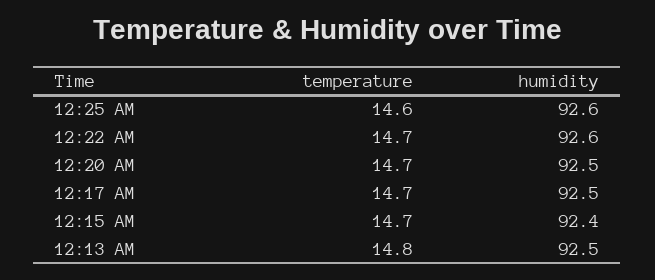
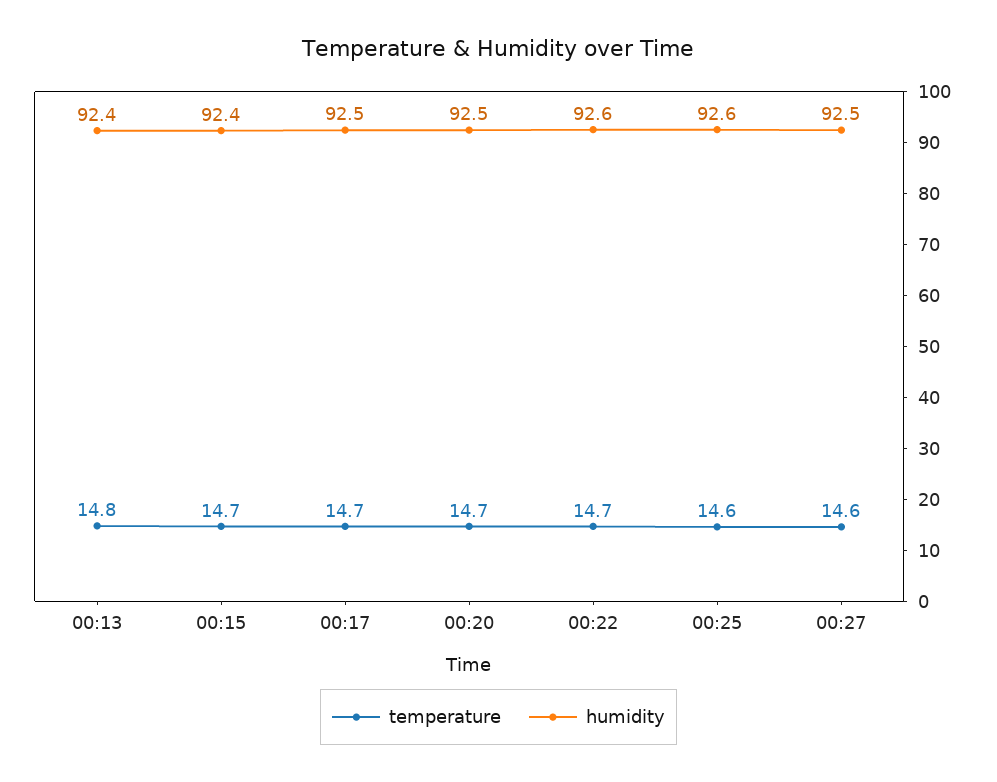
humidity, 12:13 AM: 92.5 -> 92.4
temperature, 00:27: none -> 14.6
humidity, 00:27: none -> 92.5

